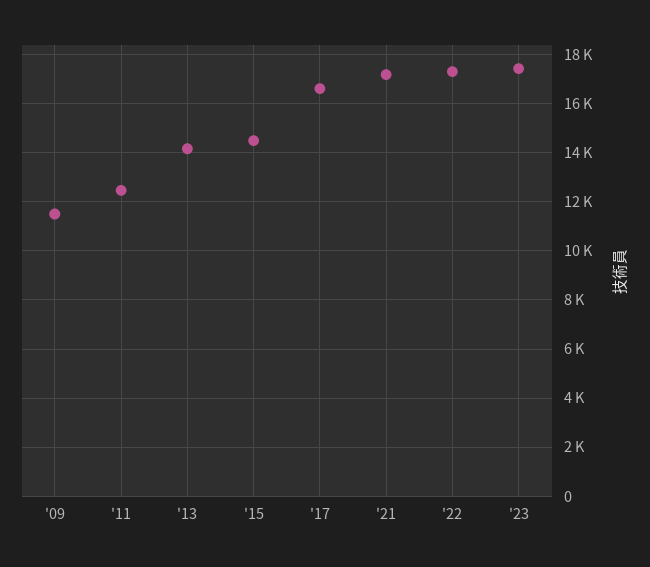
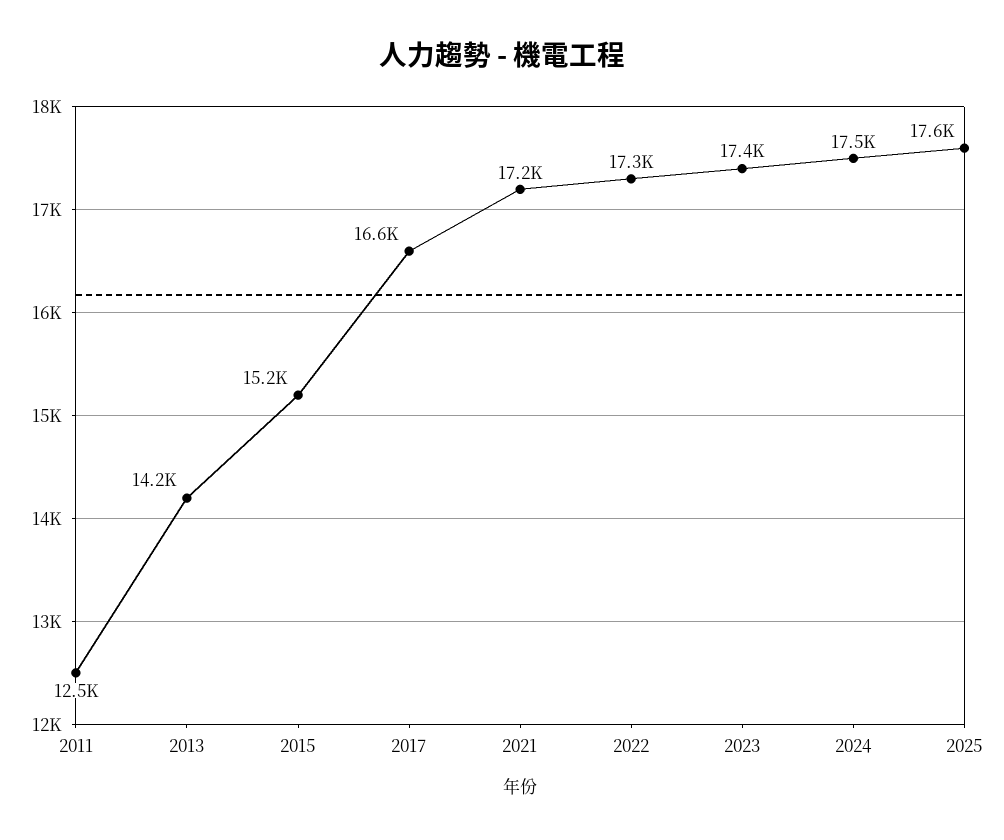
'09: 11500 -> none
'15: 14500 -> 15200
2024: none -> 17500
2025: none -> 17600

